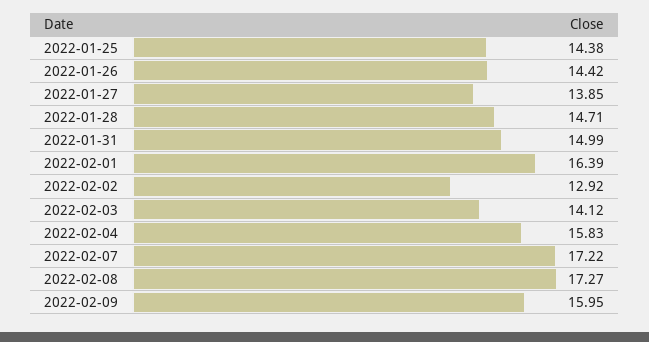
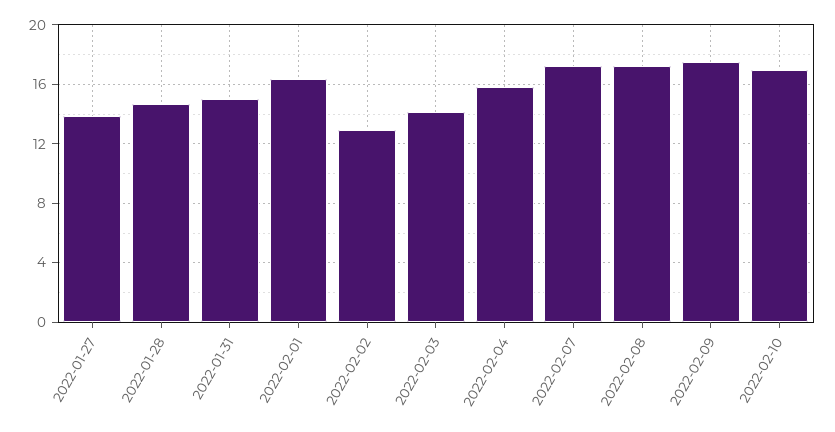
2022-01-25: 14.38 -> none
2022-01-26: 14.42 -> none
2022-02-09: 15.95 -> 17.5
2022-02-10: none -> 17

